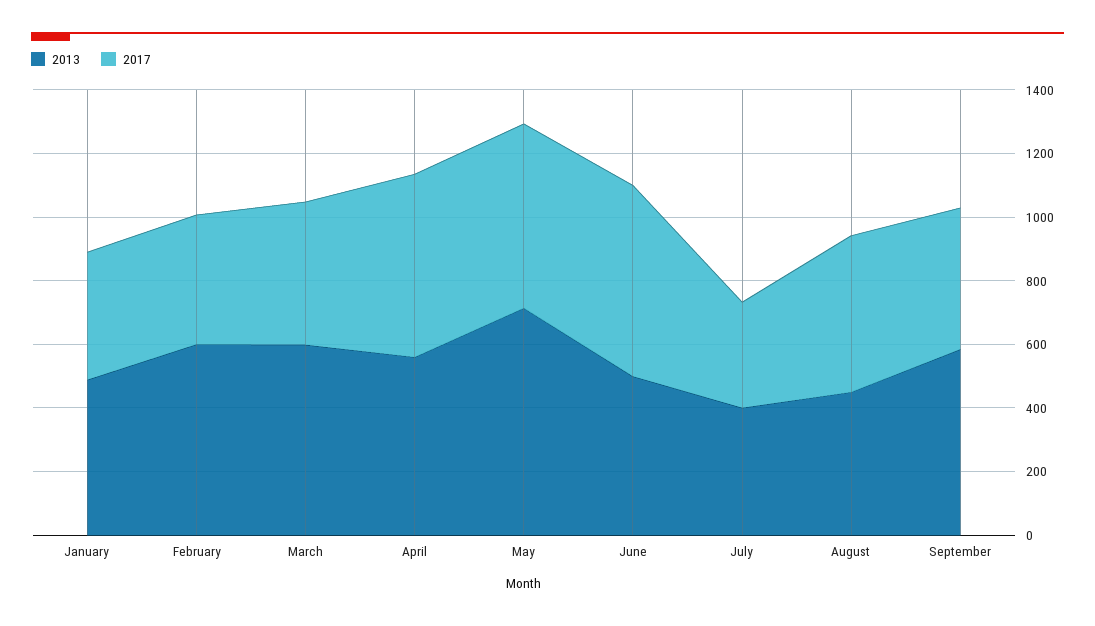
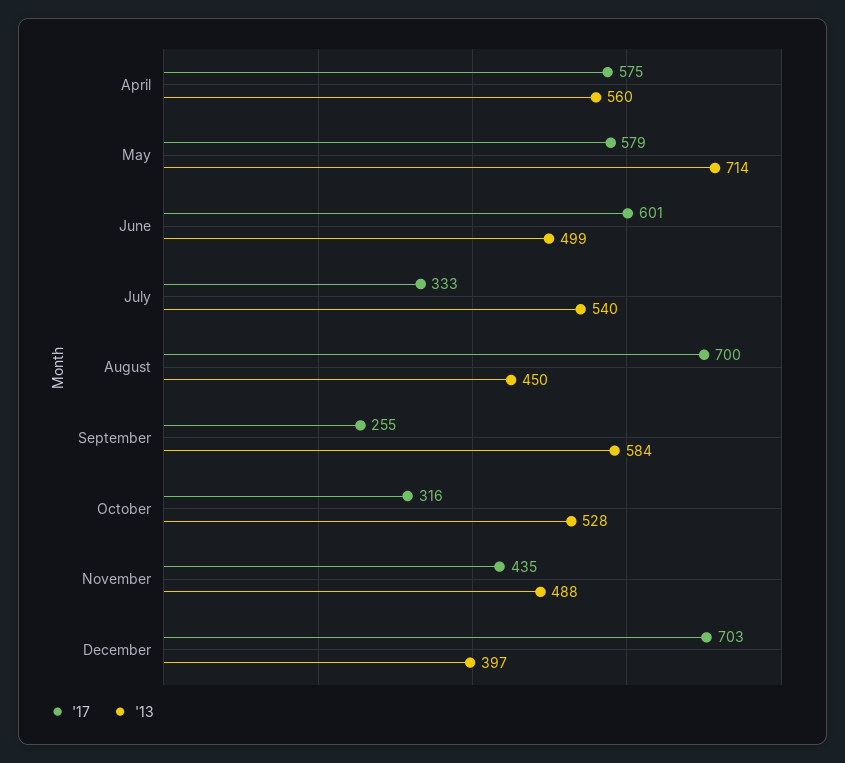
2013, January: 500 -> none
2017, January: 400 -> none
2013, February: 600 -> none
2017, February: 400 -> none
2013, March: 600 -> none
2017, March: 450 -> none
2013, July: 400 -> 540
2017, August: 500 -> 700
2017, September: 450 -> 255
2017, October: none -> 316
2013, October: none -> 528
2017, November: none -> 435
2013, November: none -> 488
2017, December: none -> 703
2013, December: none -> 397

